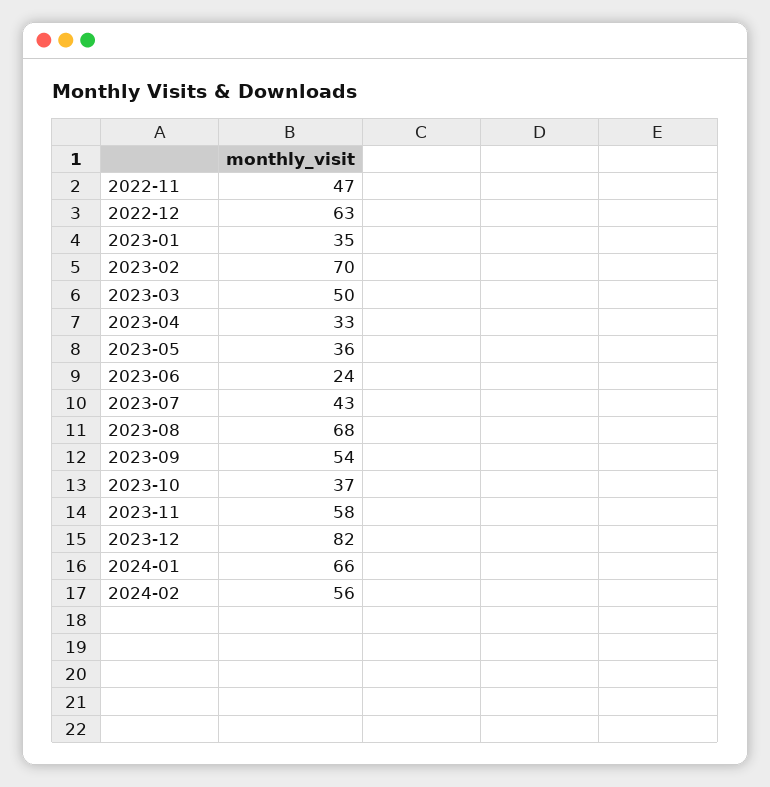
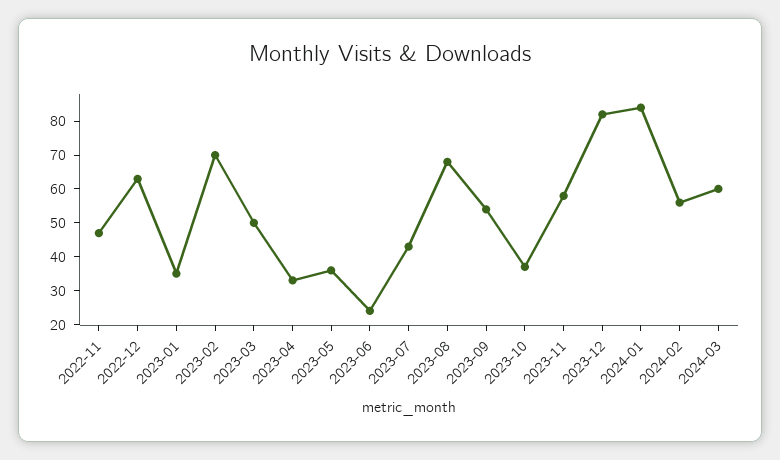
2024-01: 66 -> 85
2024-03: none -> 60

